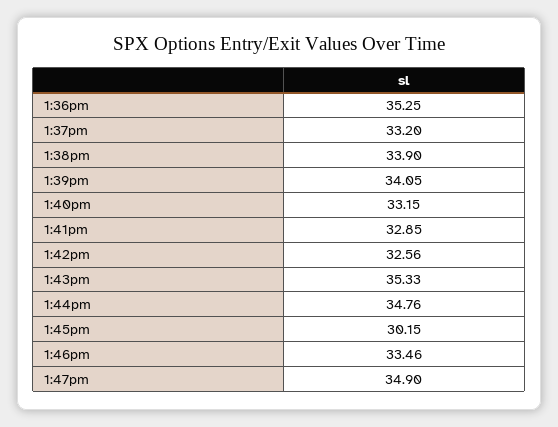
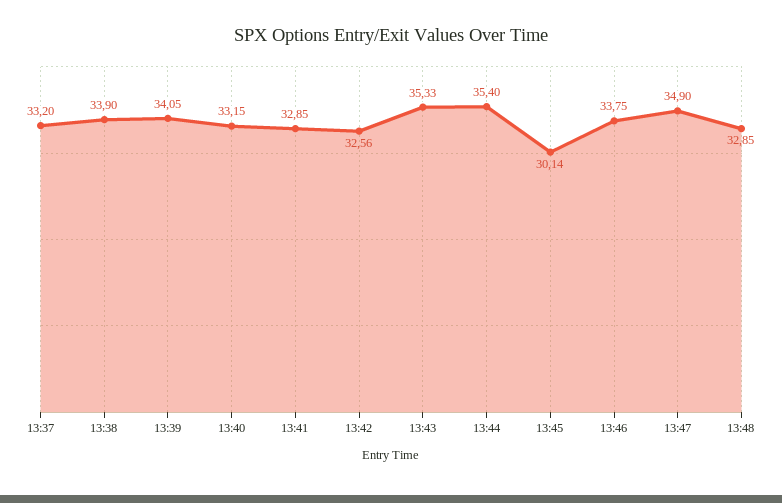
1:36pm: 35.25 -> none
1:44pm: 34.76 -> 35.4
1:45pm: 30.15 -> 30.14
1:46pm: 33.46 -> 33.75
13:48: none -> 32.85

